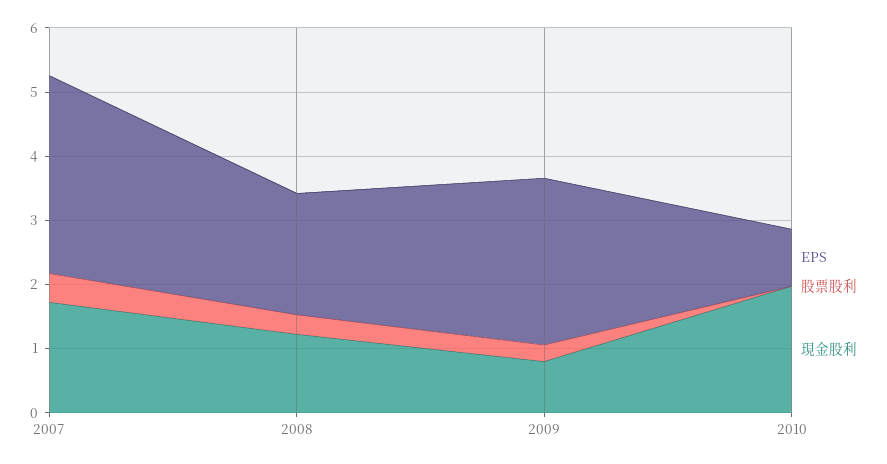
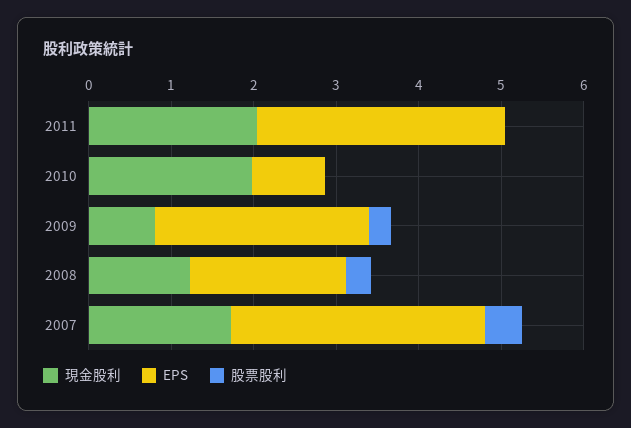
現金股利, 2011: none -> 2
EPS, 2011: none -> 3
股票股利, 2011: none -> 0

